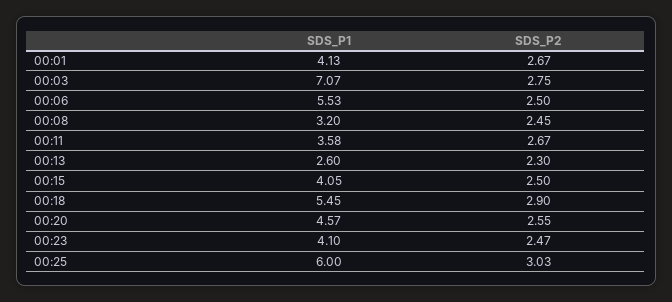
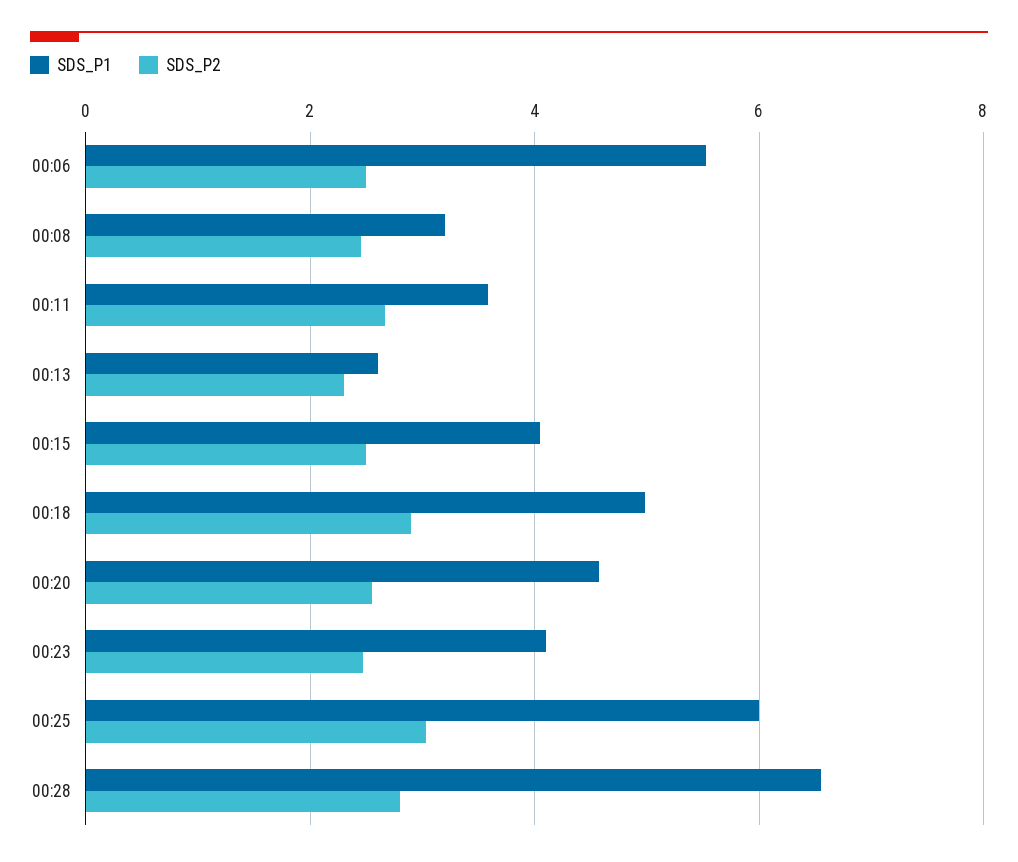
SDS_P1, 00:01: 4.13 -> none
SDS_P2, 00:01: 2.67 -> none
SDS_P1, 00:03: 7.07 -> none
SDS_P2, 00:03: 2.75 -> none
SDS_P1, 00:18: 5.45 -> 5
SDS_P1, 00:28: none -> 6.6
SDS_P2, 00:28: none -> 2.8

